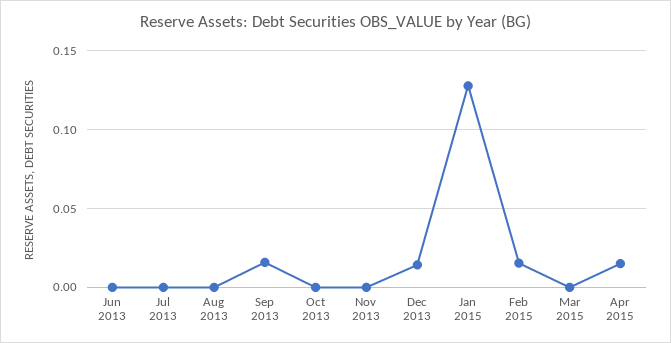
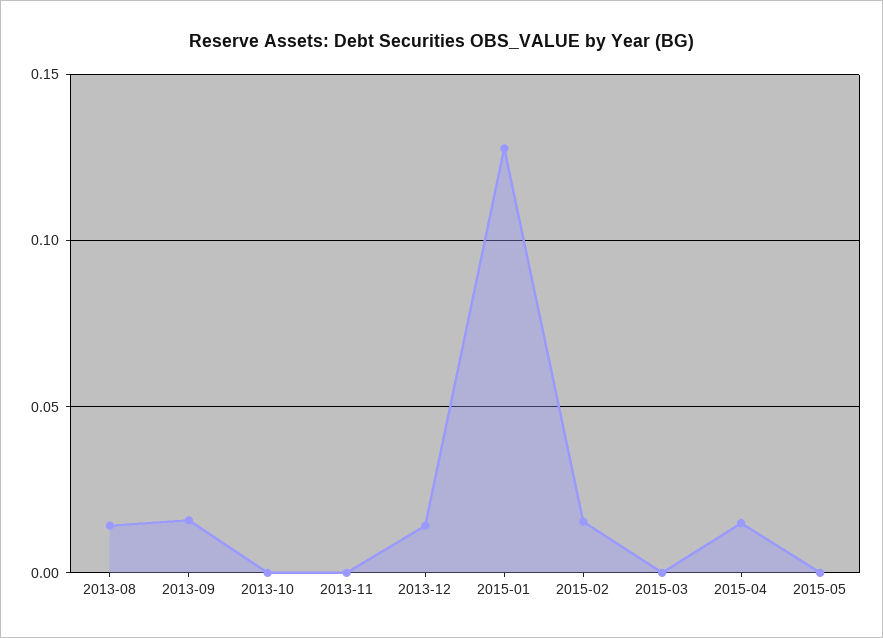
Jun 2013: 0 -> none
Jul 2013: 0 -> none
Aug 2013: 0 -> 0.015
2015-05: none -> 0

